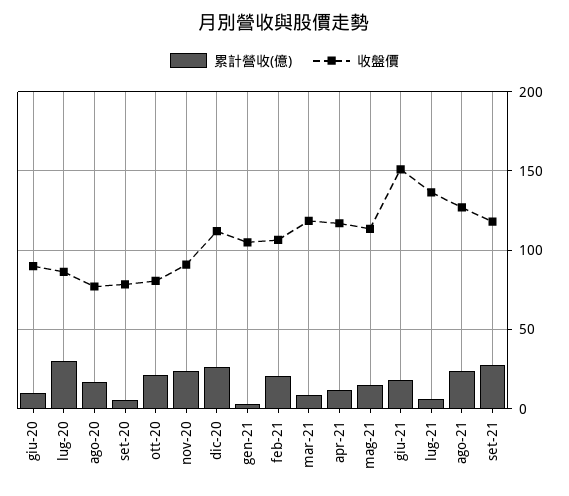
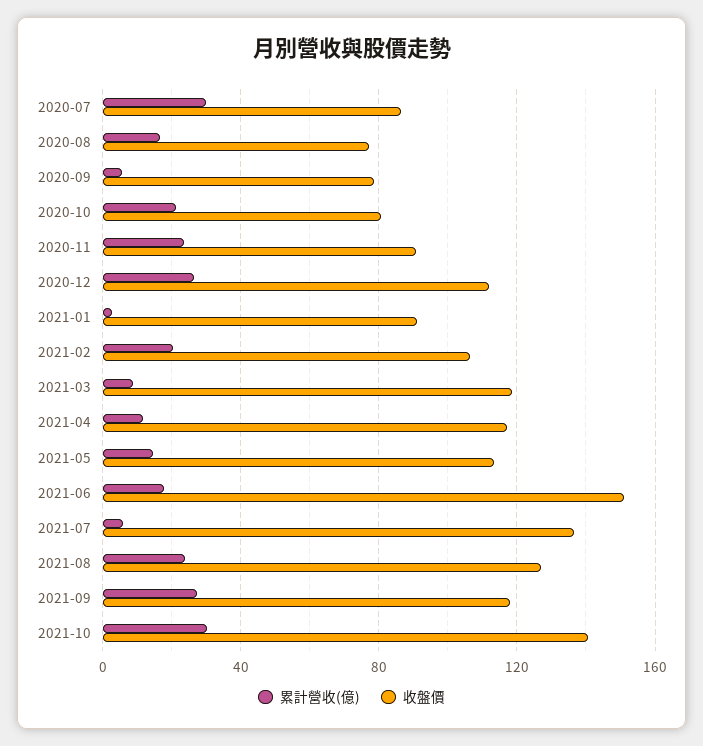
累計營收(億), giu-20: 10 -> none
收盤價, giu-20: 90 -> none
收盤價, gen-21: 105 -> 90
累計營收(億), 2021-10: none -> 30
收盤價, 2021-10: none -> 140

